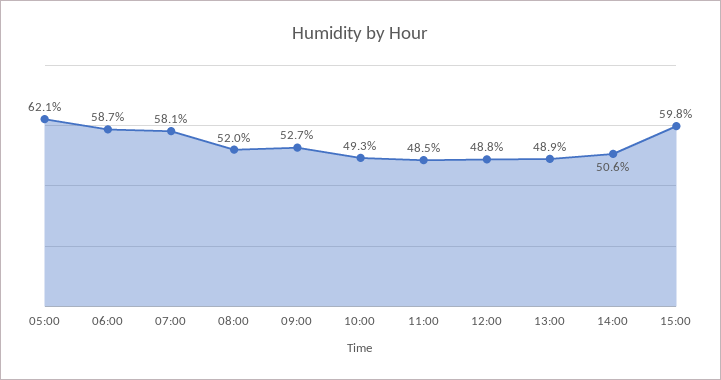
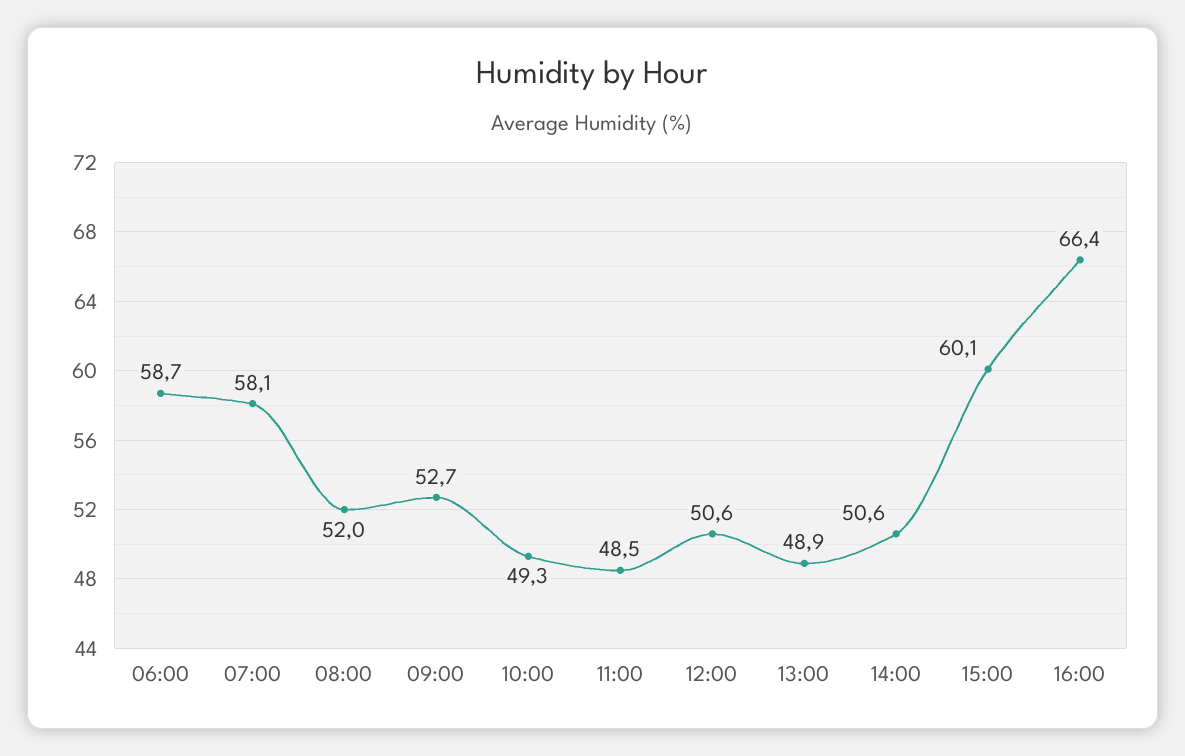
05:00: 62.1 -> none
12:00: 48.8 -> 50.6
15:00: 59.8 -> 60.1
16:00: none -> 66.4

